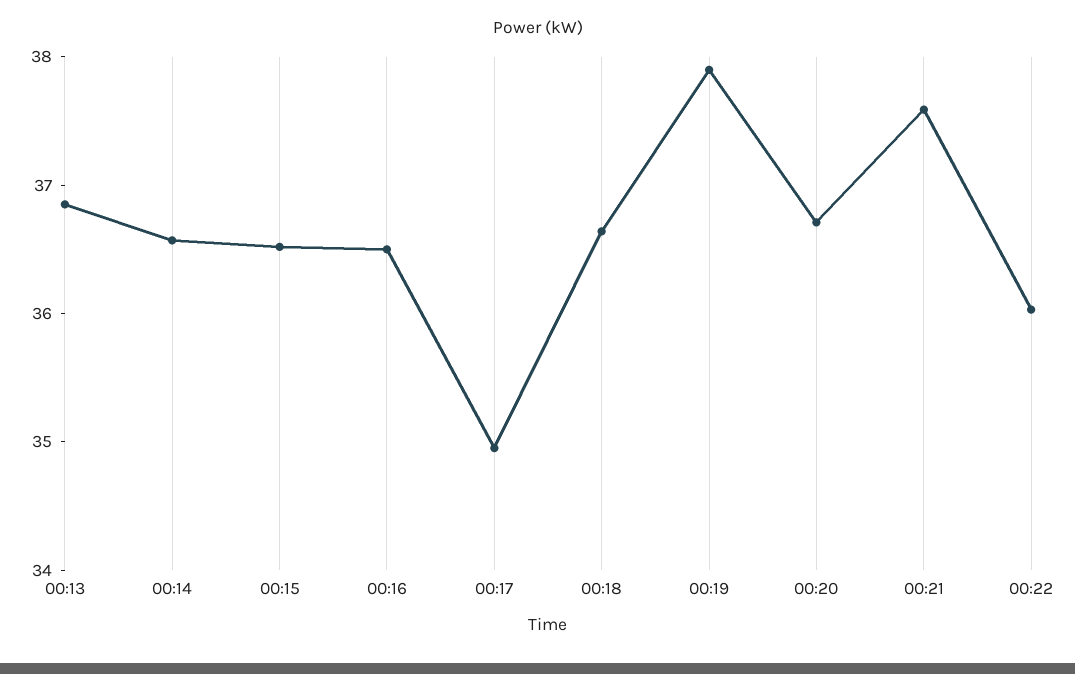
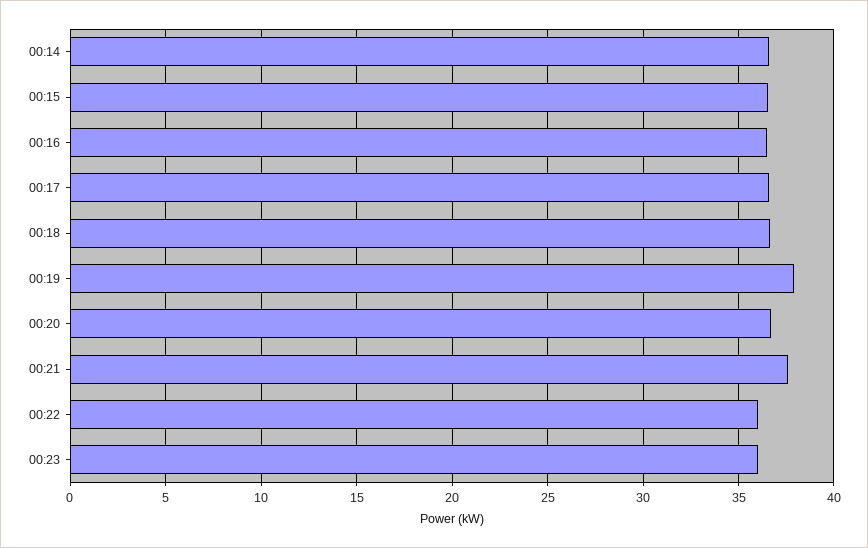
00:13: 36.8 -> none
00:17: 35 -> 36.5
00:23: none -> 36

